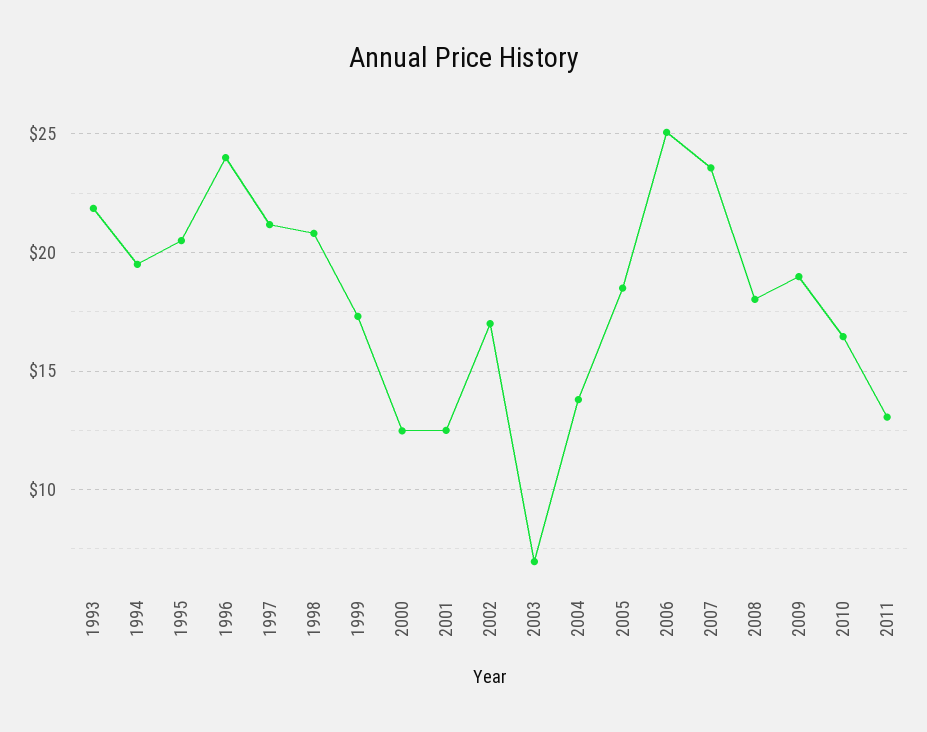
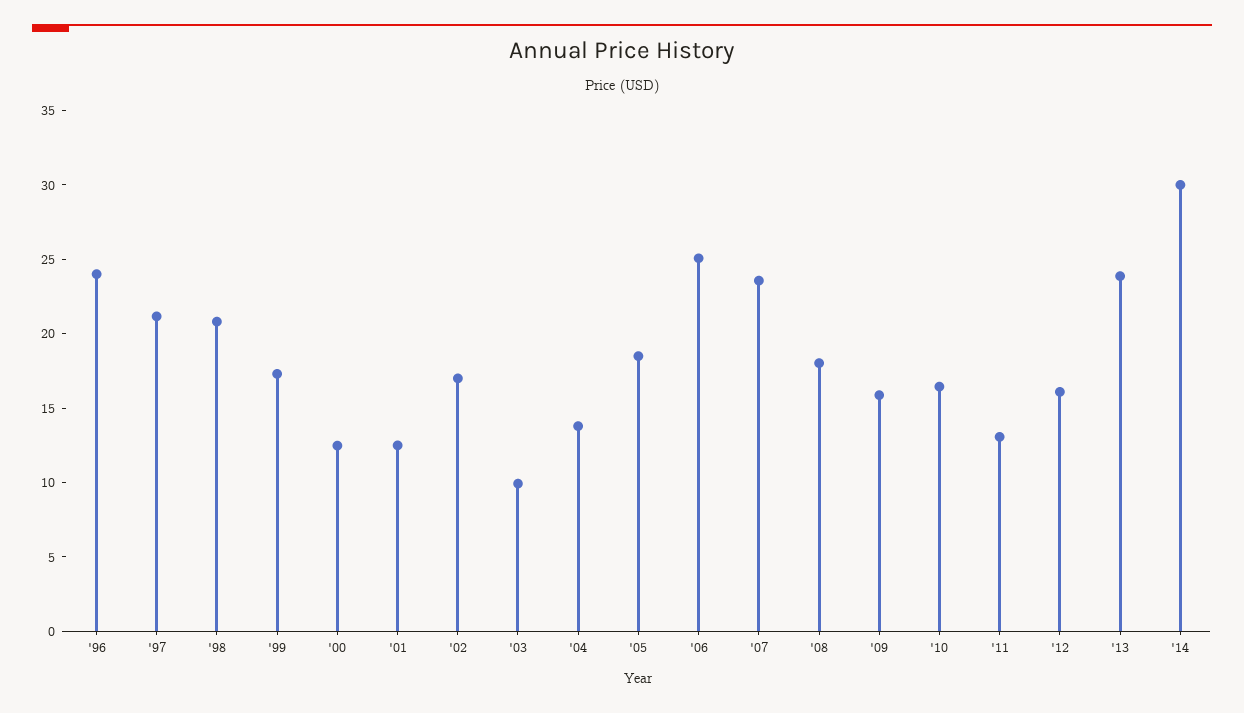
1993: 22 -> none
1994: 19.5 -> none
1995: 20.5 -> none
2003: 7 -> 10
2009: 19 -> 16
'12: none -> 16
'13: none -> 24
'14: none -> 30

